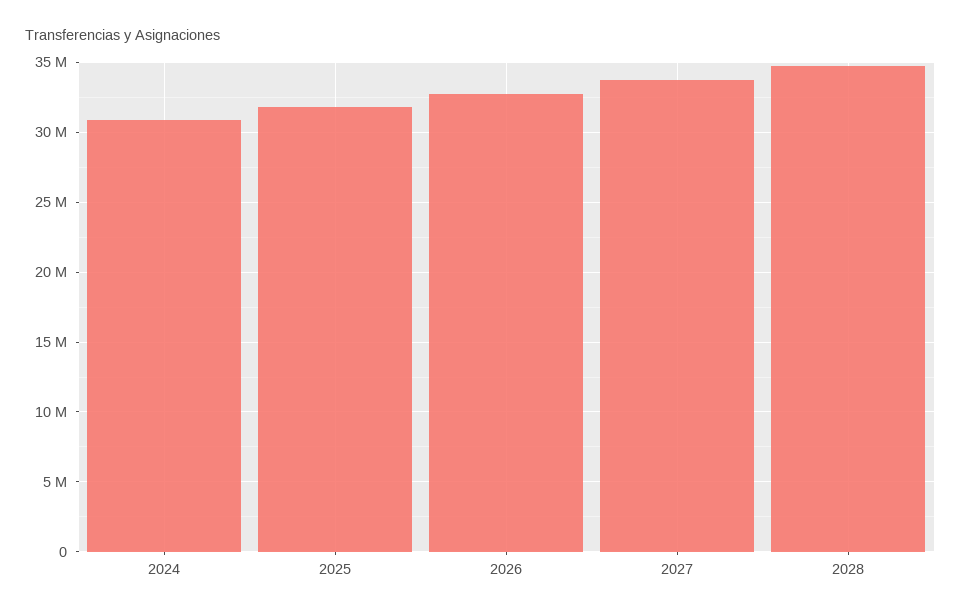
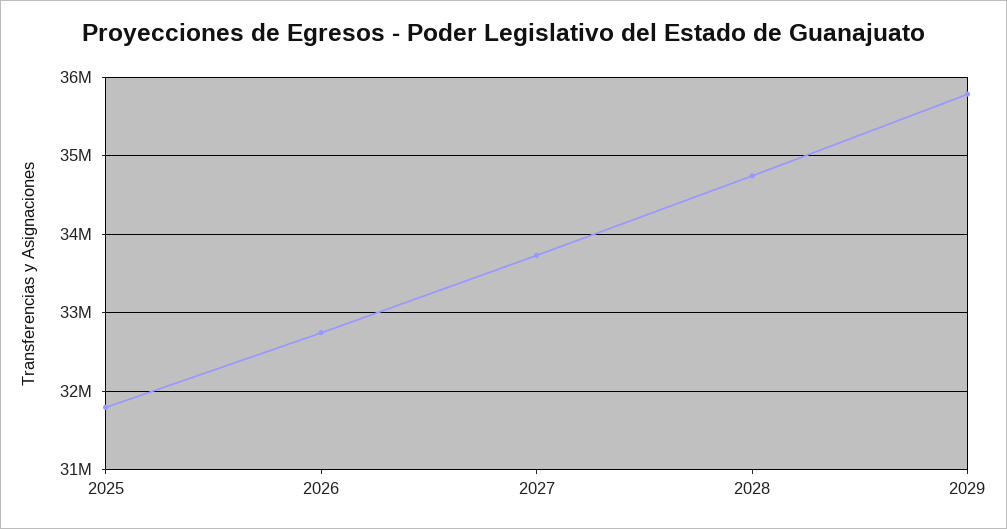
2024: 31000000 -> none
2029: none -> 35800000

